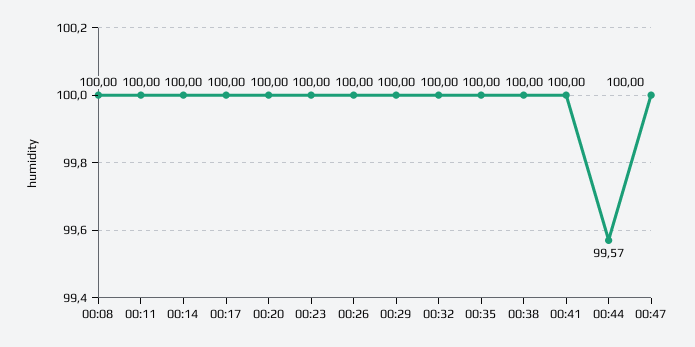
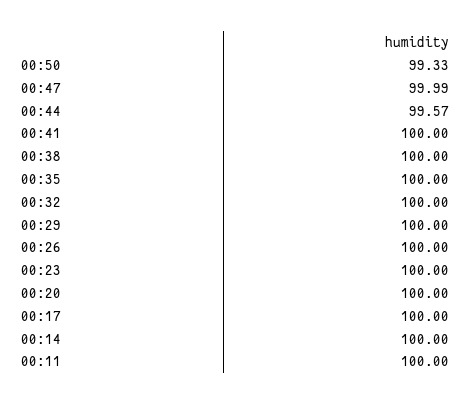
00:08: 100 -> none
00:47: 100 -> 99.99
00:50: none -> 99.33

